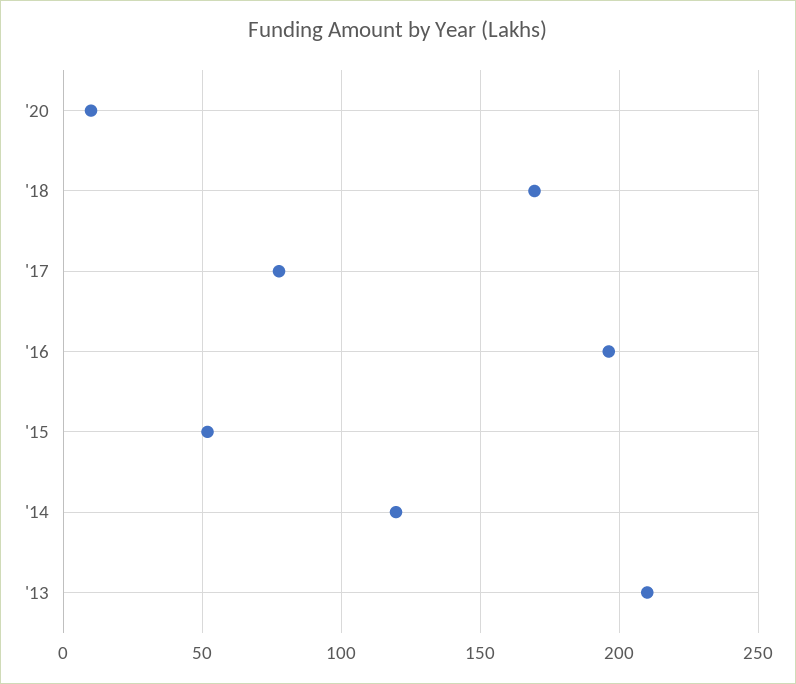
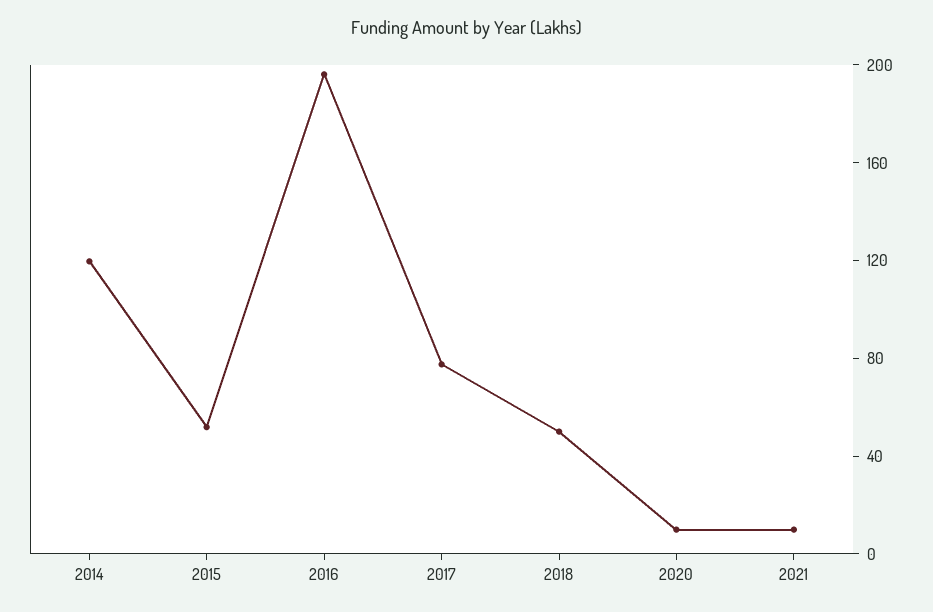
'18: 170 -> 50
'13: 210 -> none
2021: none -> 10

